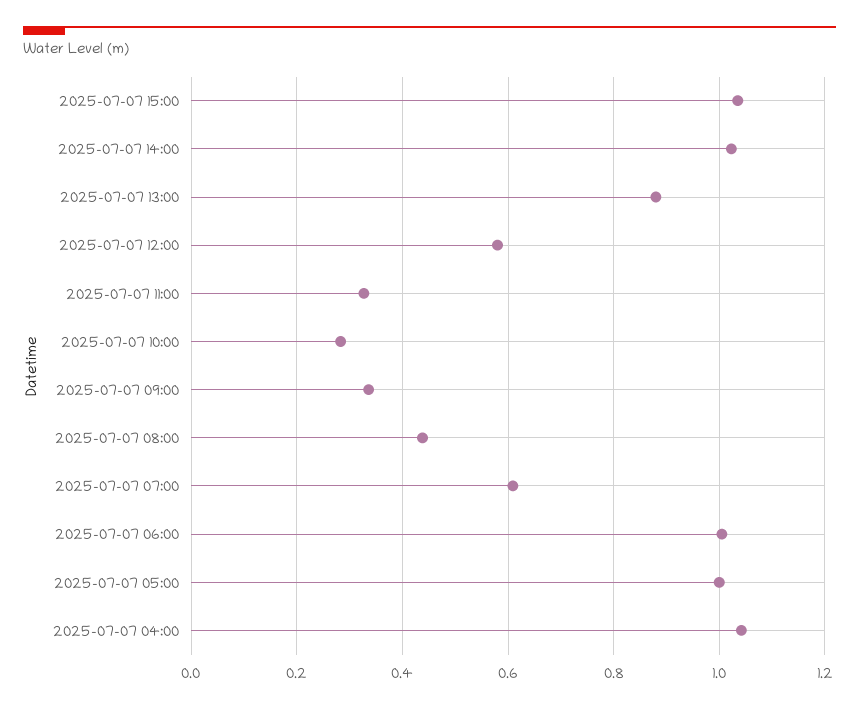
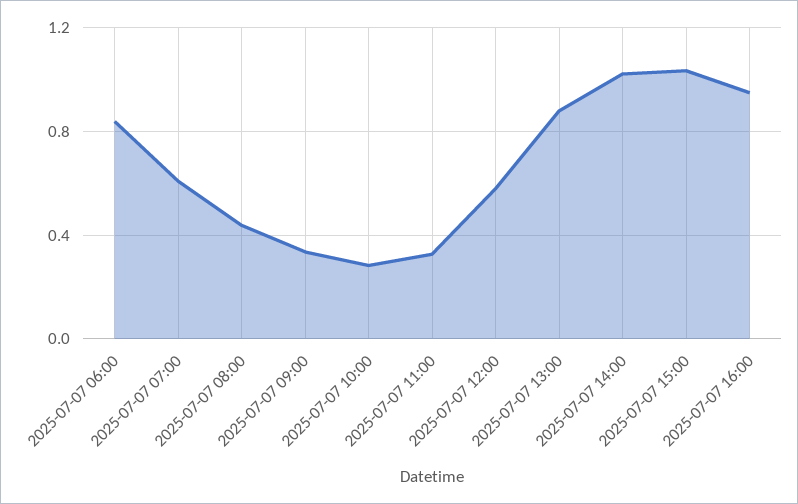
2025-07-07 06:00: 1 -> 0.85
2025-07-07 05:00: 1 -> none
2025-07-07 04:00: 1.04 -> none
2025-07-07 16:00: none -> 0.95

